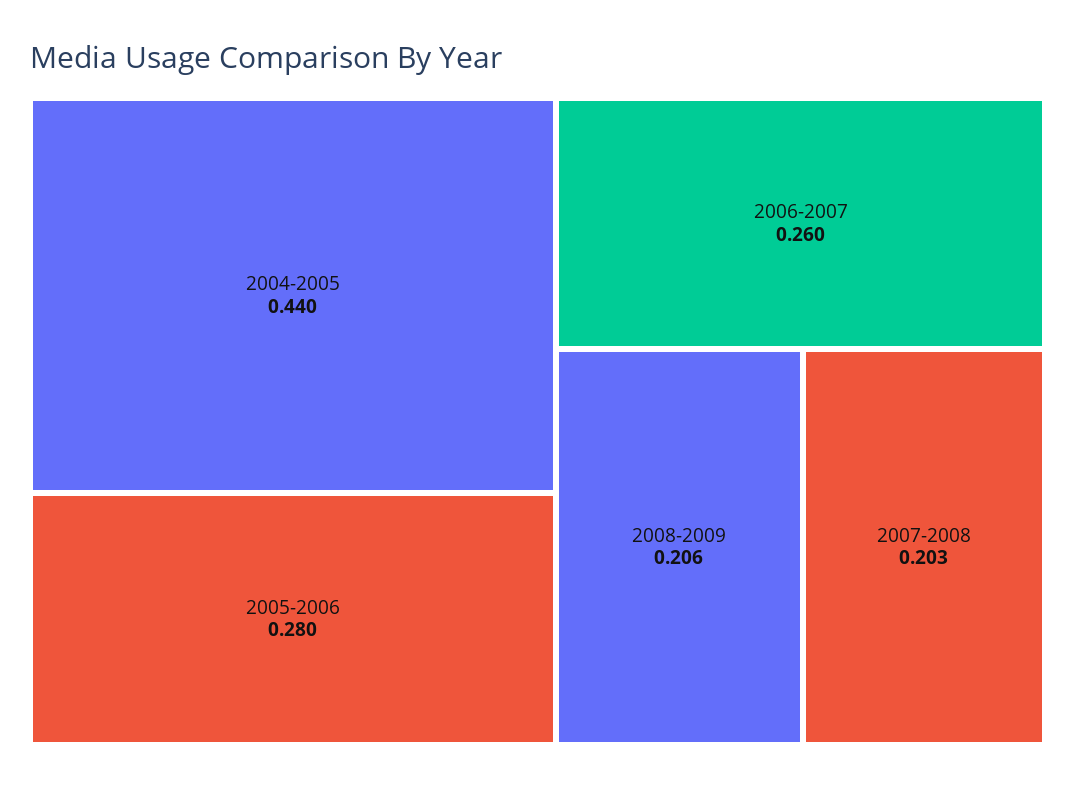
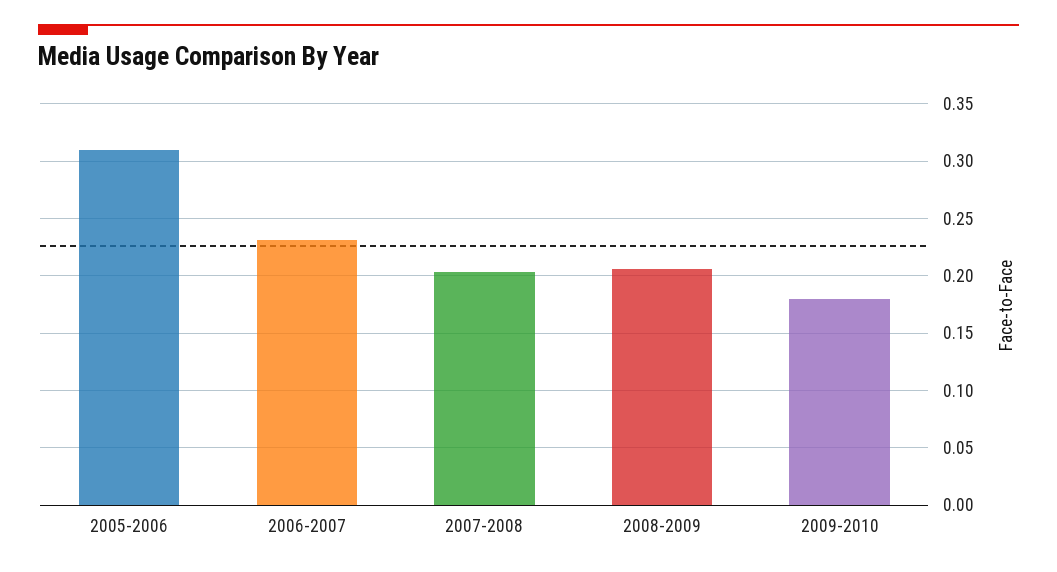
2004-2005: 0.44 -> none
2005-2006: 0.28 -> 0.31
2006-2007: 0.26 -> 0.23
2009-2010: none -> 0.18

